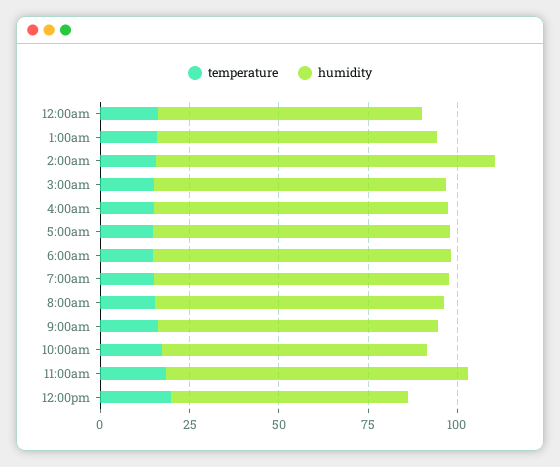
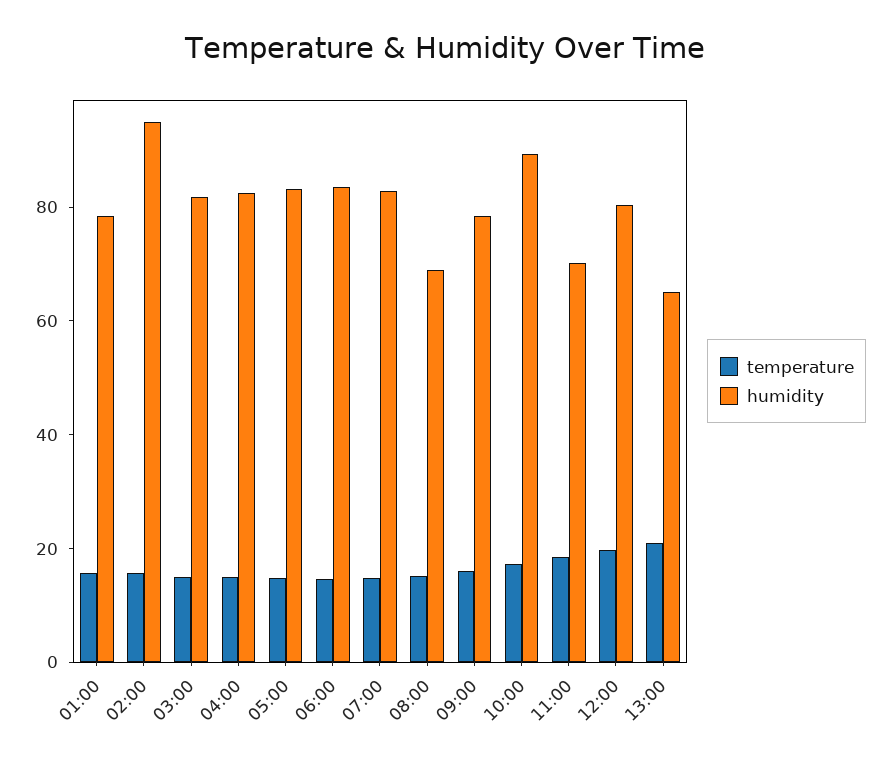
temperature, 12:00am: 15 -> none
humidity, 12:00am: 75 -> none
humidity, 8:00am: 80 -> 70
humidity, 10:00am: 75 -> 90
humidity, 11:00am: 85 -> 70
humidity, 12:00pm: 65 -> 80
temperature, 13:00: none -> 20
humidity, 13:00: none -> 65

